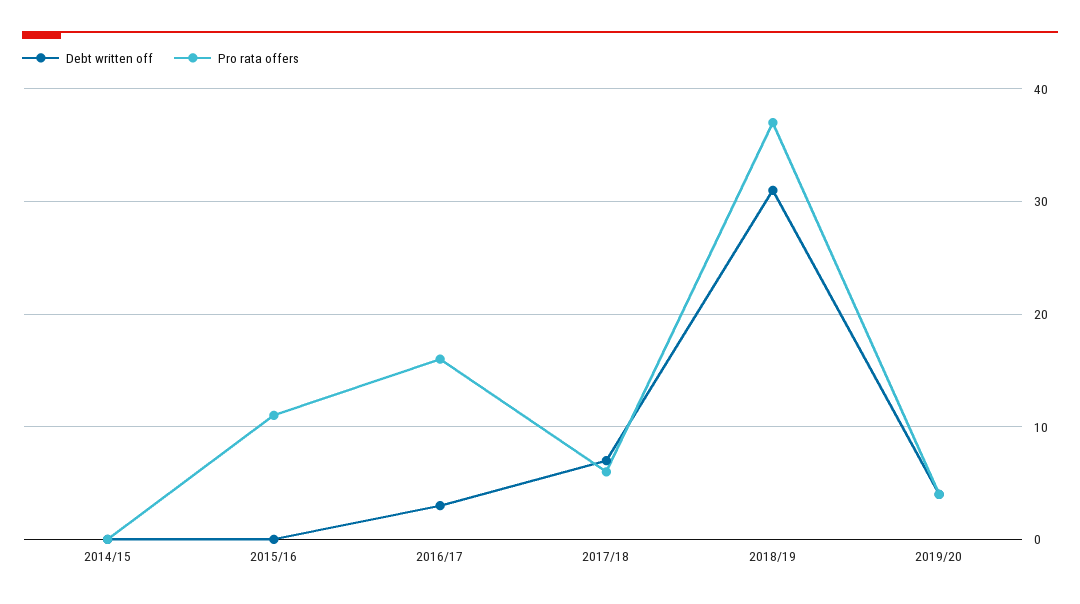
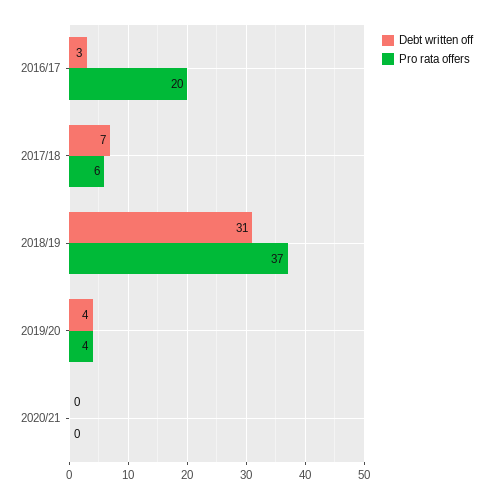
Debt written off, 2014/15: 0 -> none
Pro rata offers, 2014/15: 0 -> none
Debt written off, 2015/16: 0 -> none
Pro rata offers, 2015/16: 11 -> none
Pro rata offers, 2016/17: 16 -> 20
Debt written off, 2020/21: none -> 0
Pro rata offers, 2020/21: none -> 0

